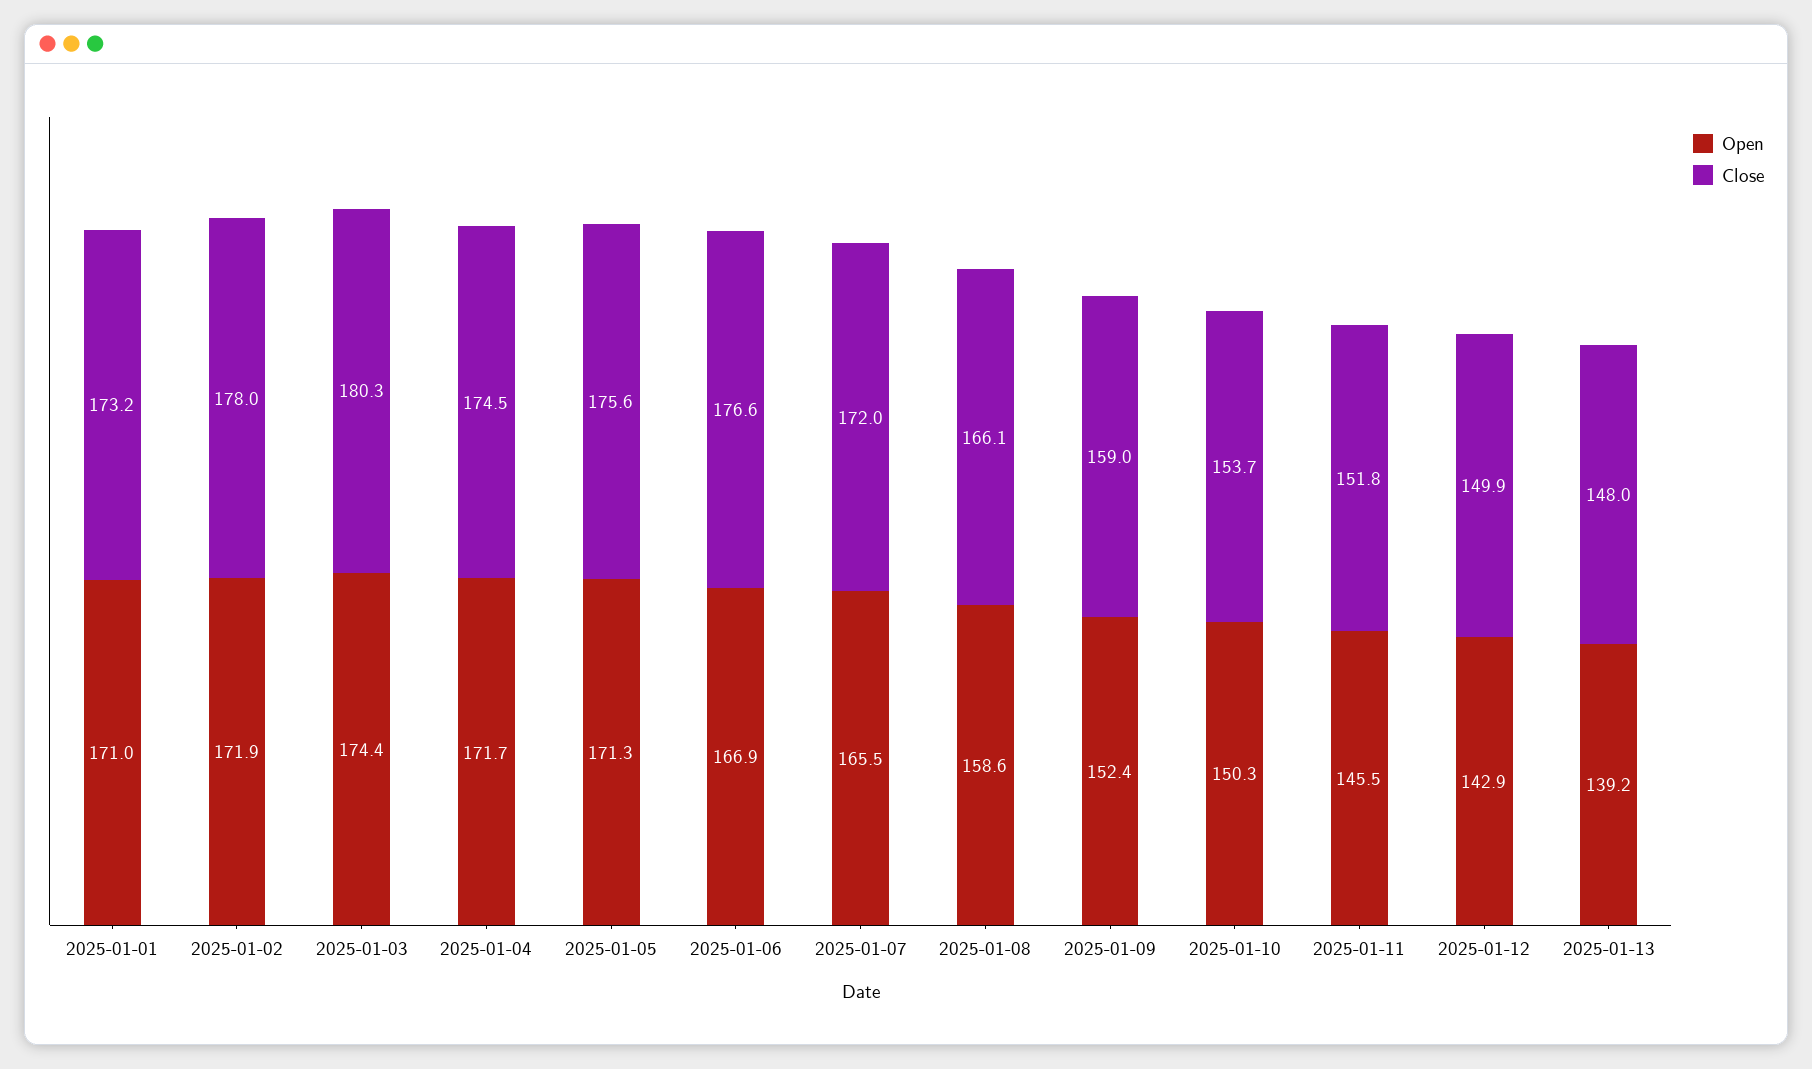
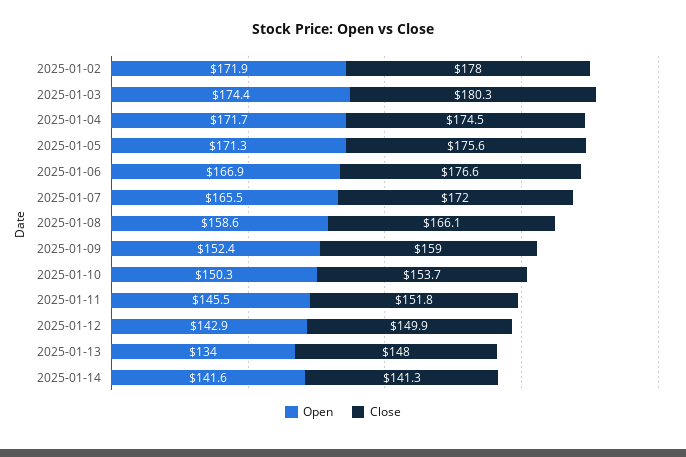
Open, 2025-01-01: 171 -> none
Close, 2025-01-01: 173.2 -> none
Open, 2025-01-13: 139.2 -> 134
Open, 2025-01-14: none -> 141.6
Close, 2025-01-14: none -> 141.3

